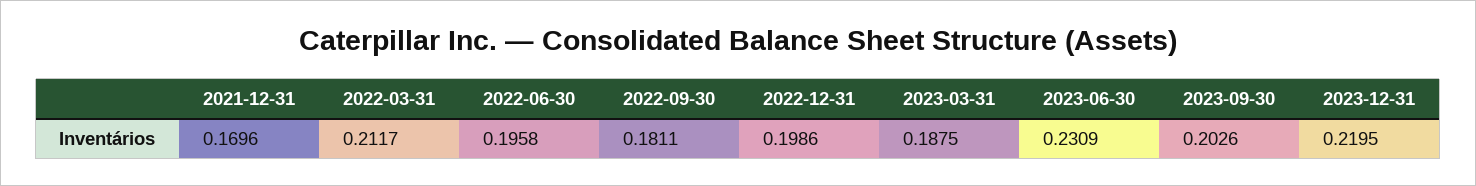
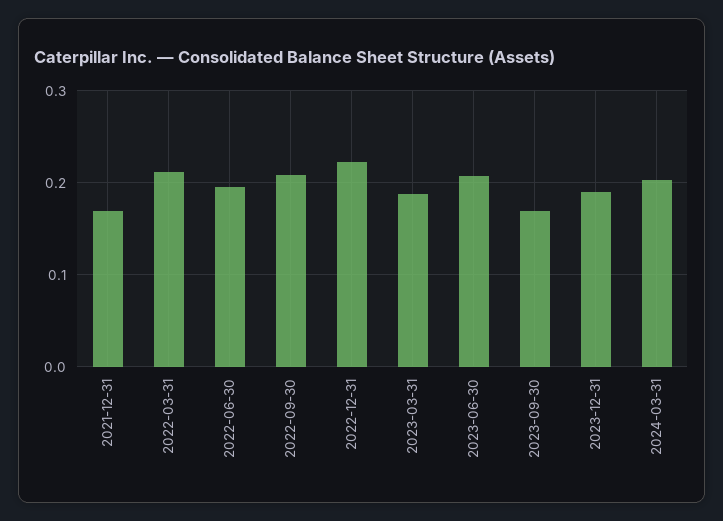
2022-09-30: 0.1811 -> 0.21
2022-12-31: 0.1986 -> 0.22
2023-06-30: 0.2309 -> 0.21
2023-09-30: 0.2026 -> 0.17
2023-12-31: 0.2195 -> 0.19
2024-03-31: none -> 0.2

